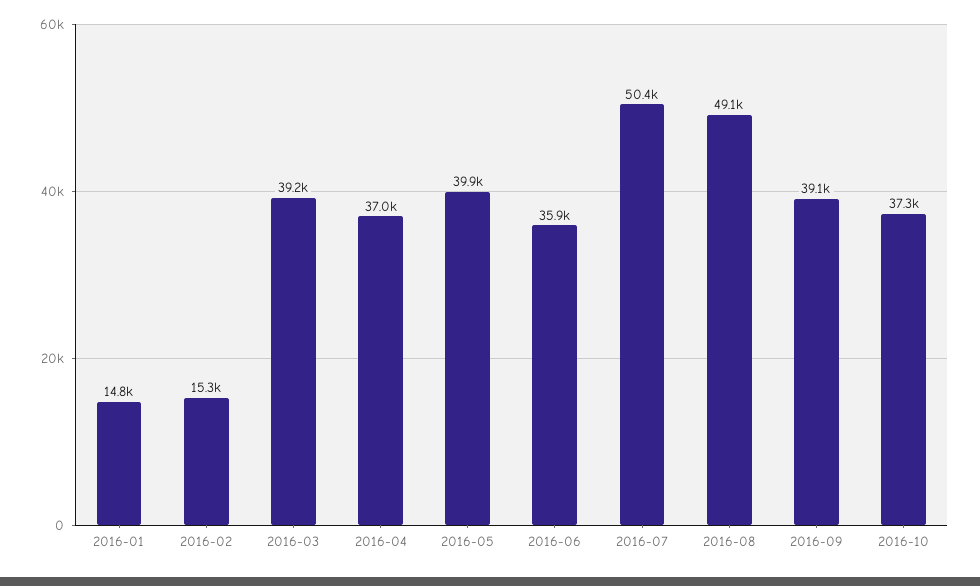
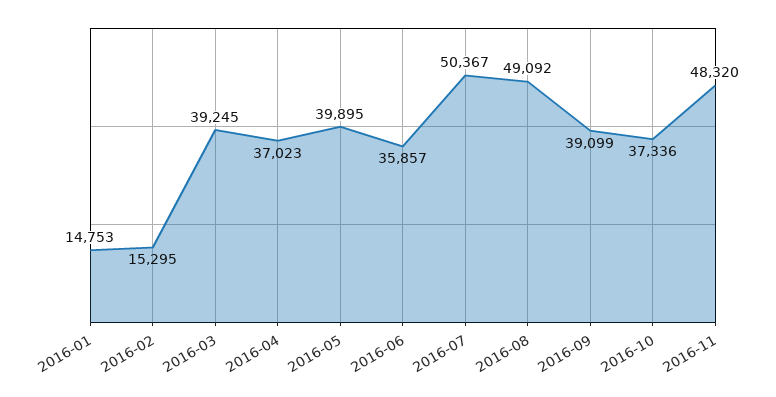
2016-11: none -> 48320

